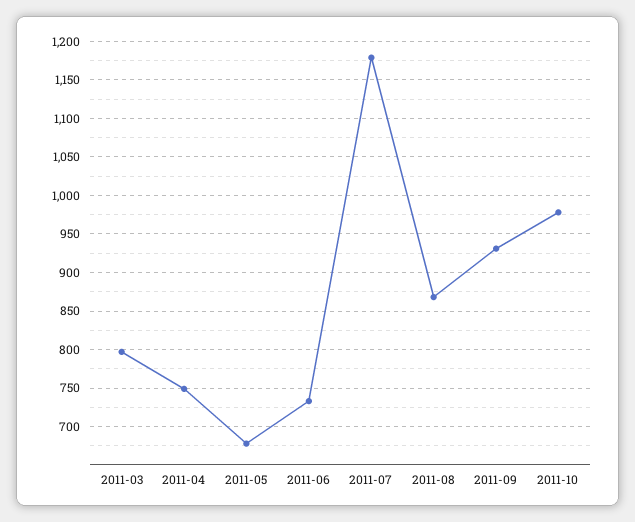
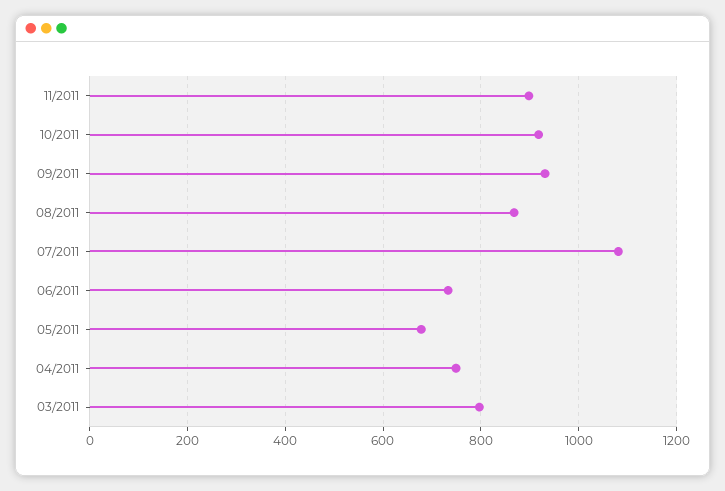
2011-07: 1180 -> 1080
2011-10: 980 -> 920
11/2011: none -> 900

